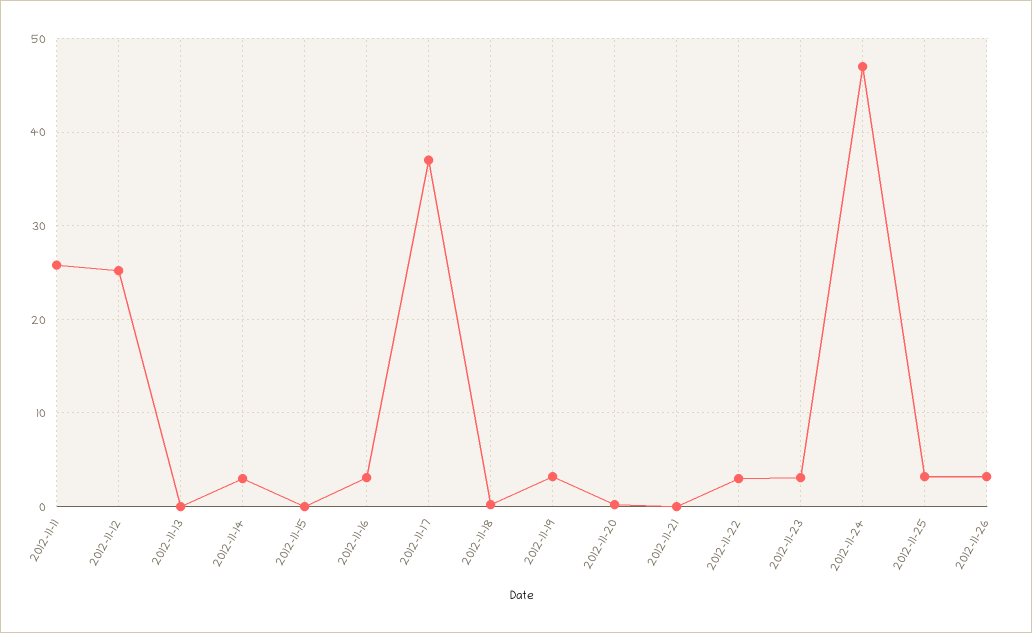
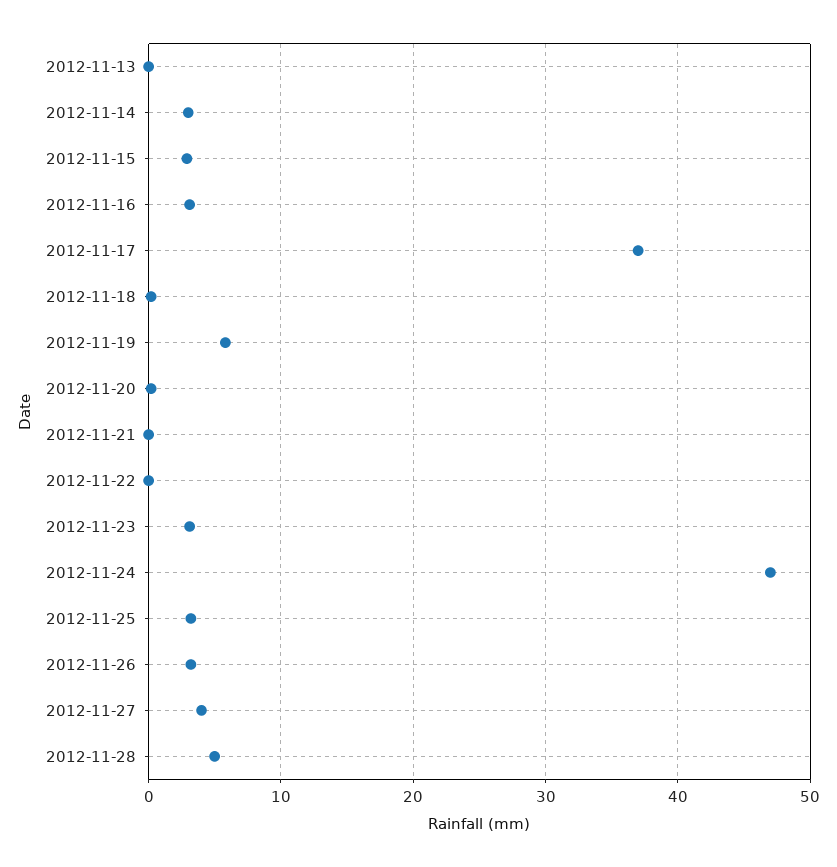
2012-11-11: 26 -> none
2012-11-12: 25 -> none
2012-11-15: 0 -> 3
2012-11-19: 3 -> 6
2012-11-22: 3 -> 0
2012-11-27: none -> 4
2012-11-28: none -> 5

